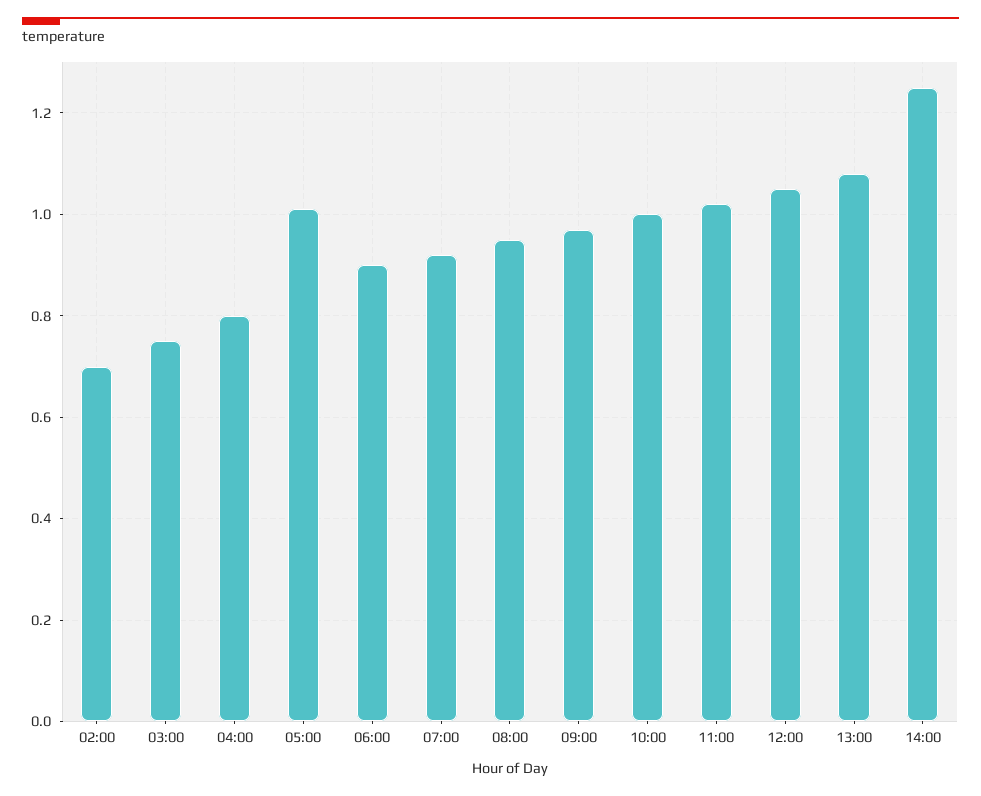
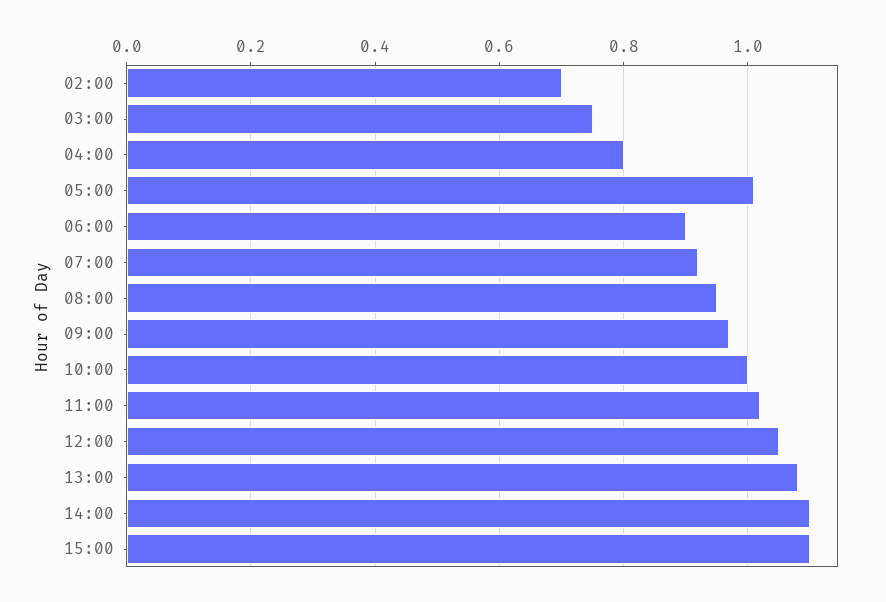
14:00: 1.25 -> 1.1
15:00: none -> 1.1

